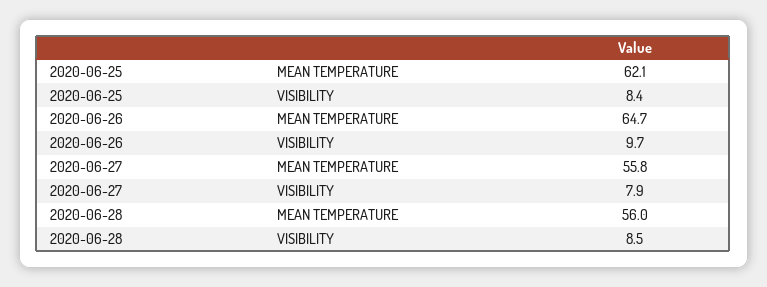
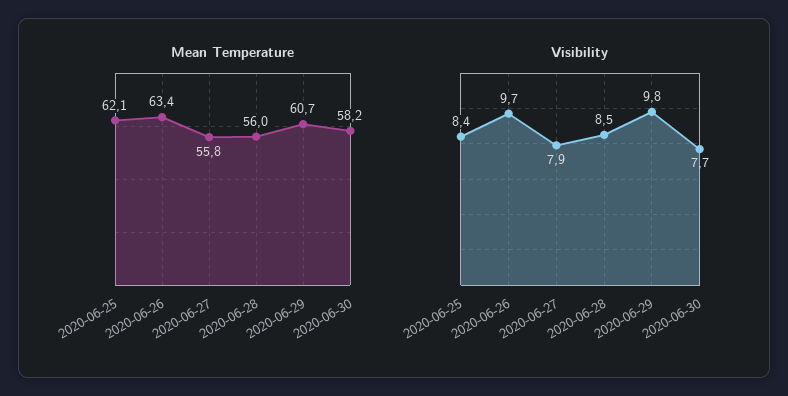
MEAN TEMPERATURE, 2020-06-26: 64.7 -> 63.4
MEAN TEMPERATURE, 2020-06-29: none -> 60.7
MEAN TEMPERATURE, 2020-06-30: none -> 58.2
VISIBILITY, 2020-06-29: none -> 9.8
VISIBILITY, 2020-06-30: none -> 7.7

